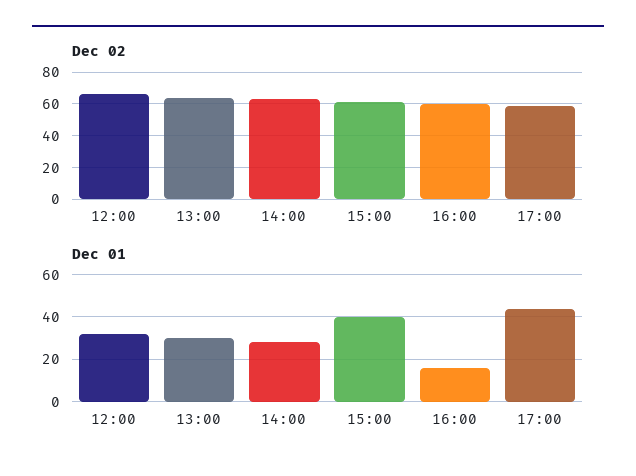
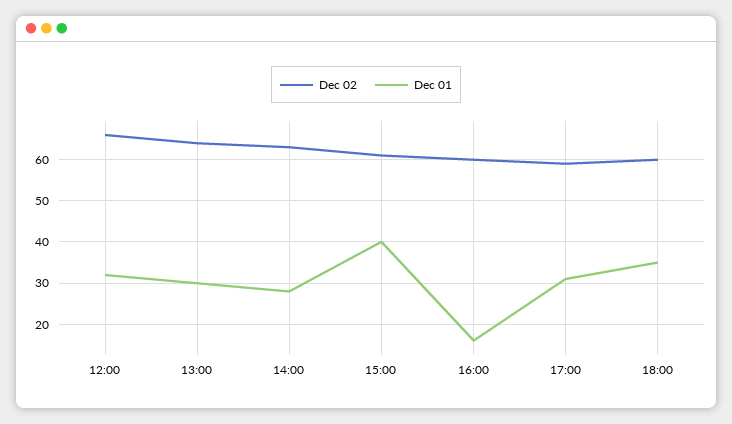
Dec 01, 17:00: 45 -> 30
Dec 02, 18:00: none -> 60
Dec 01, 18:00: none -> 35

